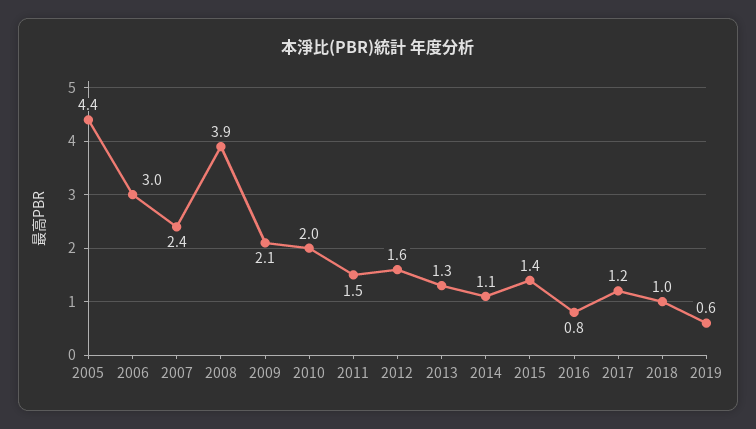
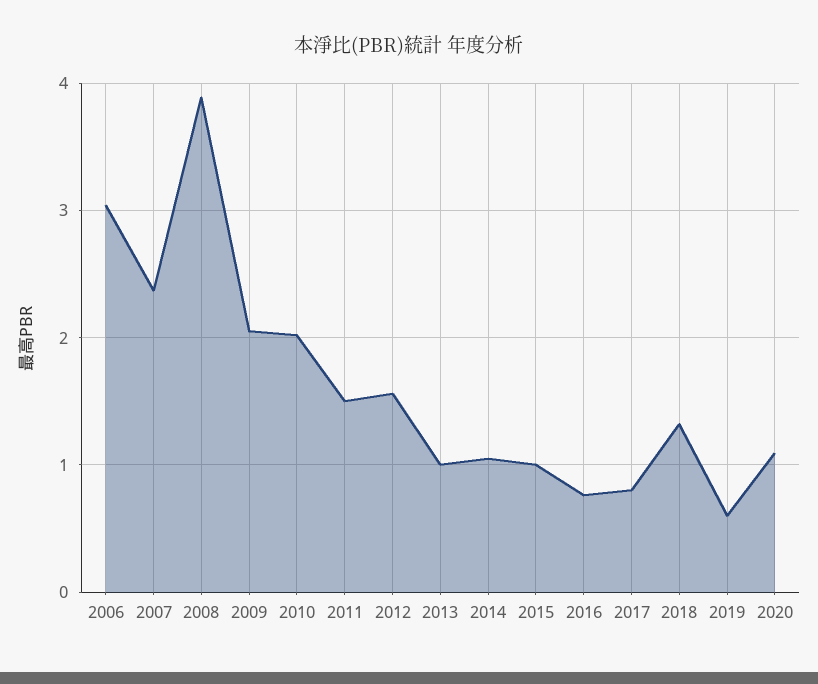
2005: 4.4 -> none
2013: 1.3 -> 1
2015: 1.4 -> 1
2017: 1.2 -> 0.8
2018: 1 -> 1.3
2020: none -> 1.1

